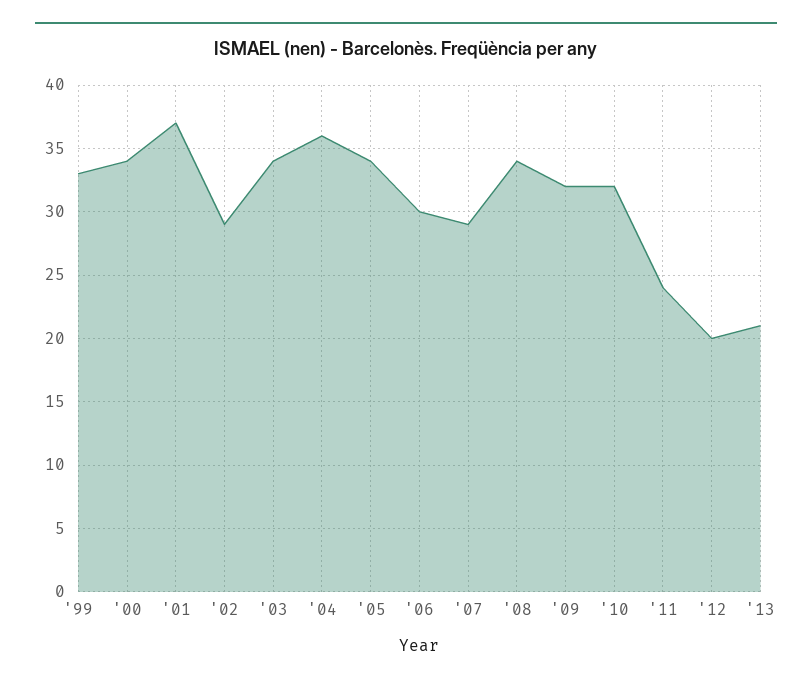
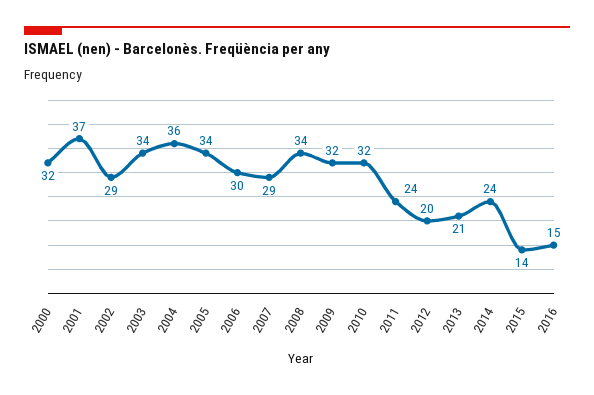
'99: 33 -> none
'00: 34 -> 32
2014: none -> 24
2015: none -> 14
2016: none -> 15

